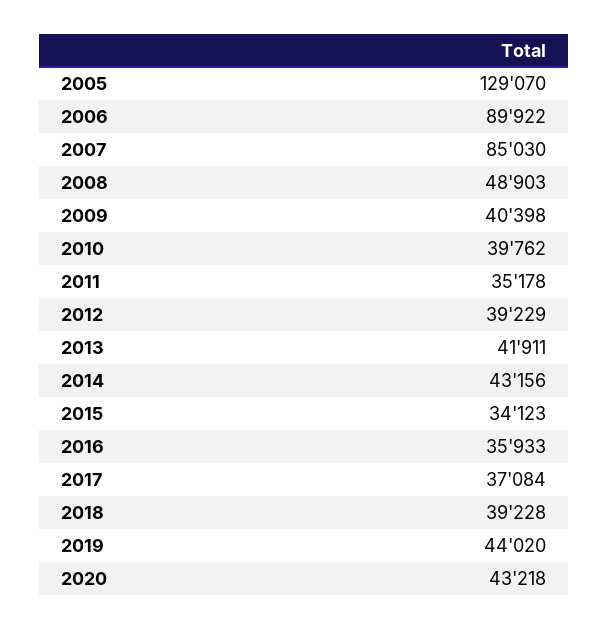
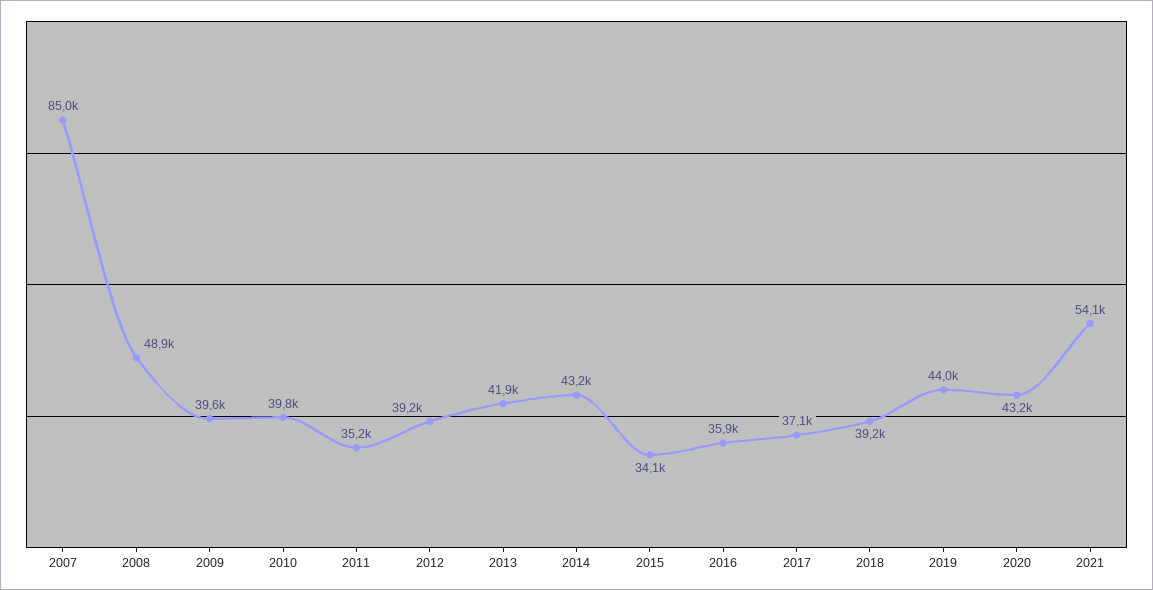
2005: 129070 -> none
2006: 89922 -> none
2009: 40398 -> 39600
2021: none -> 54100

